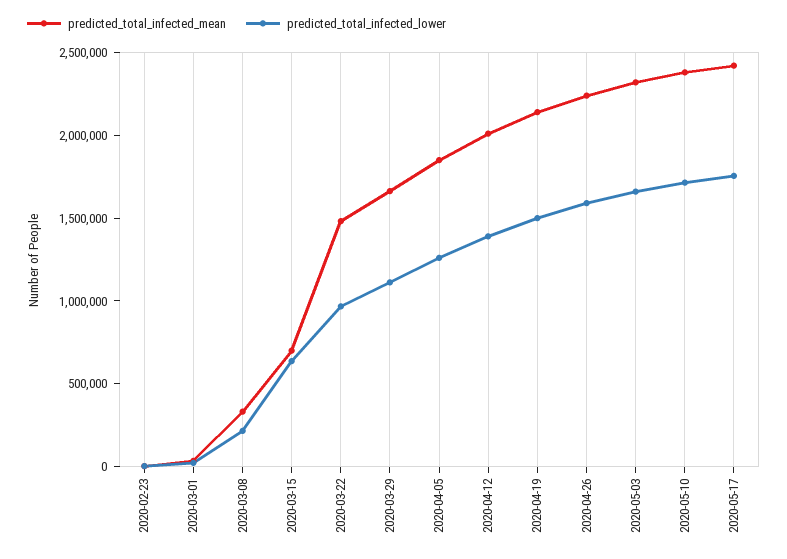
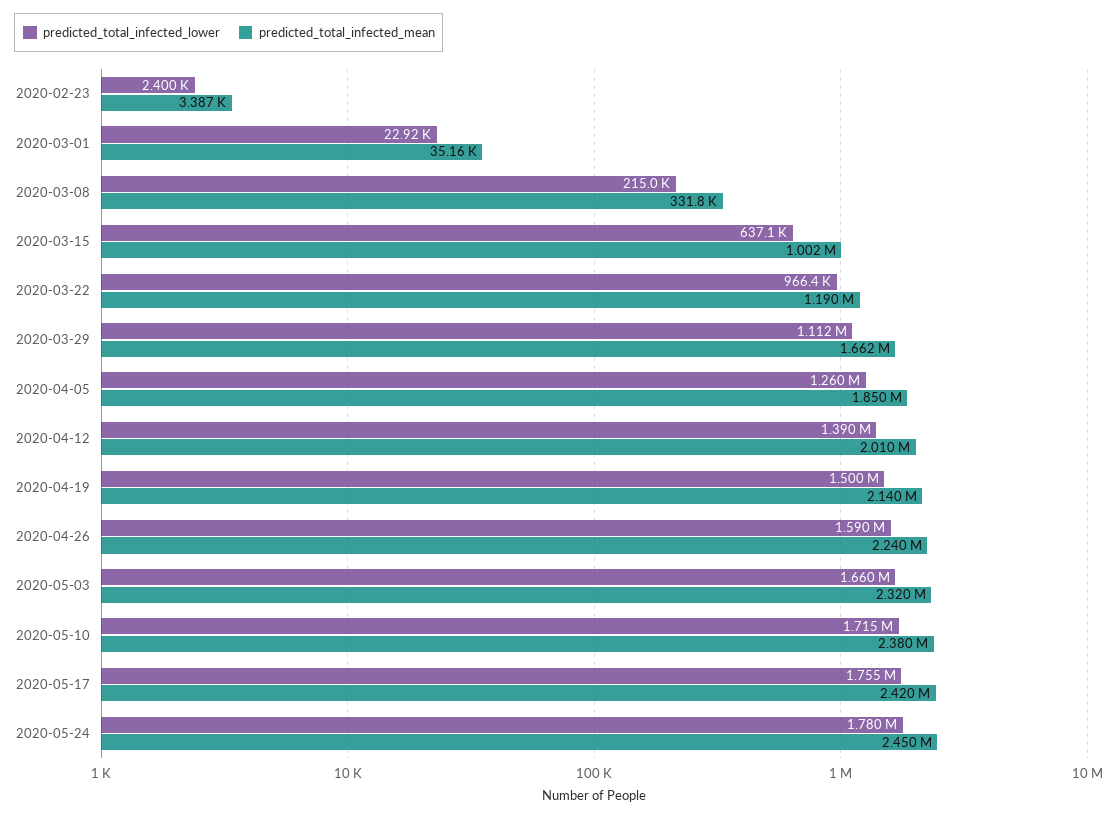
predicted_total_infected_mean, 2020-03-15: 700000 -> 1002000
predicted_total_infected_mean, 2020-03-22: 1500000 -> 1190000
predicted_total_infected_lower, 2020-05-24: none -> 1780000
predicted_total_infected_mean, 2020-05-24: none -> 2450000

